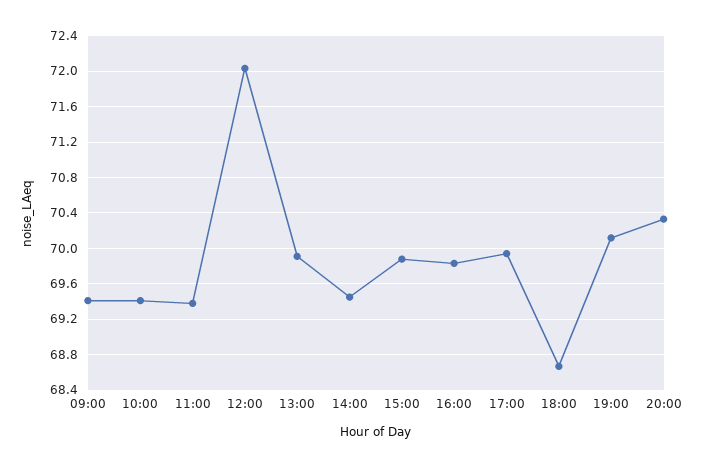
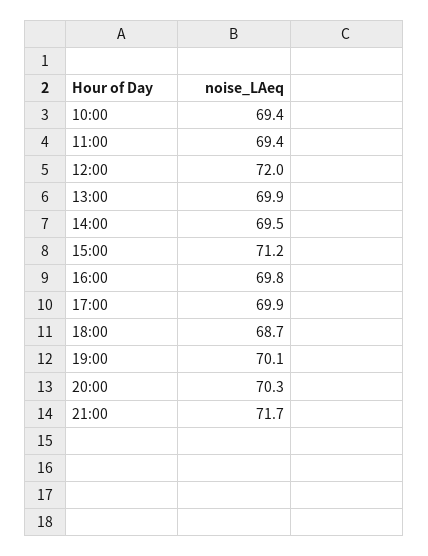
09:00: 69.4 -> none
15:00: 69.9 -> 71.2
21:00: none -> 71.7

